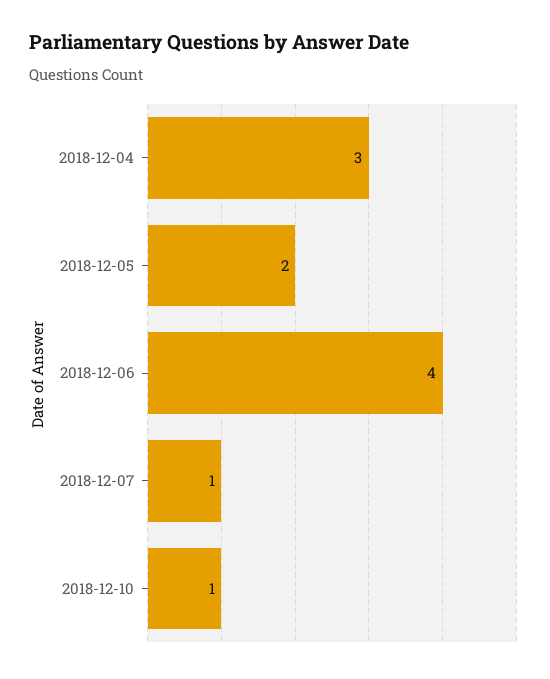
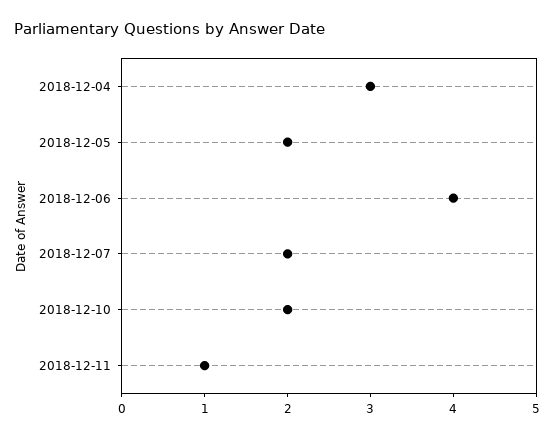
2018-12-07: 1 -> 2
2018-12-10: 1 -> 2
2018-12-11: none -> 1

